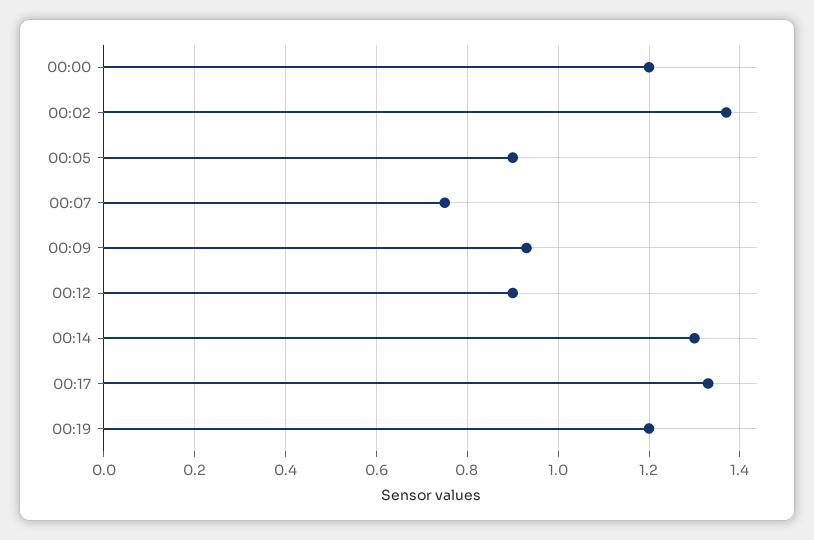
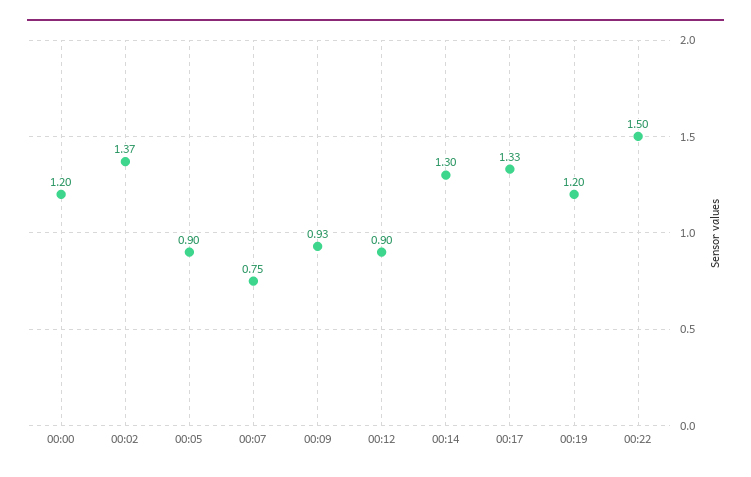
00:22: none -> 1.5

